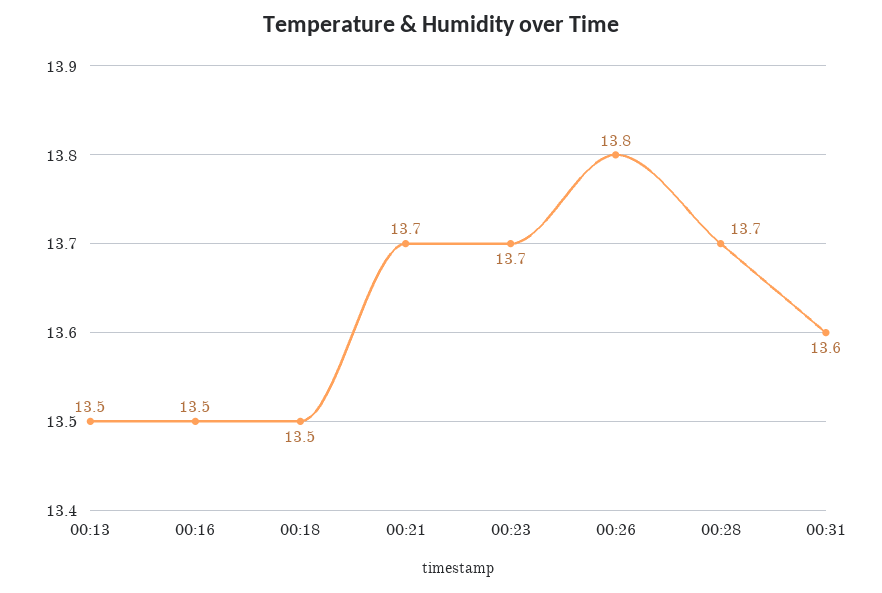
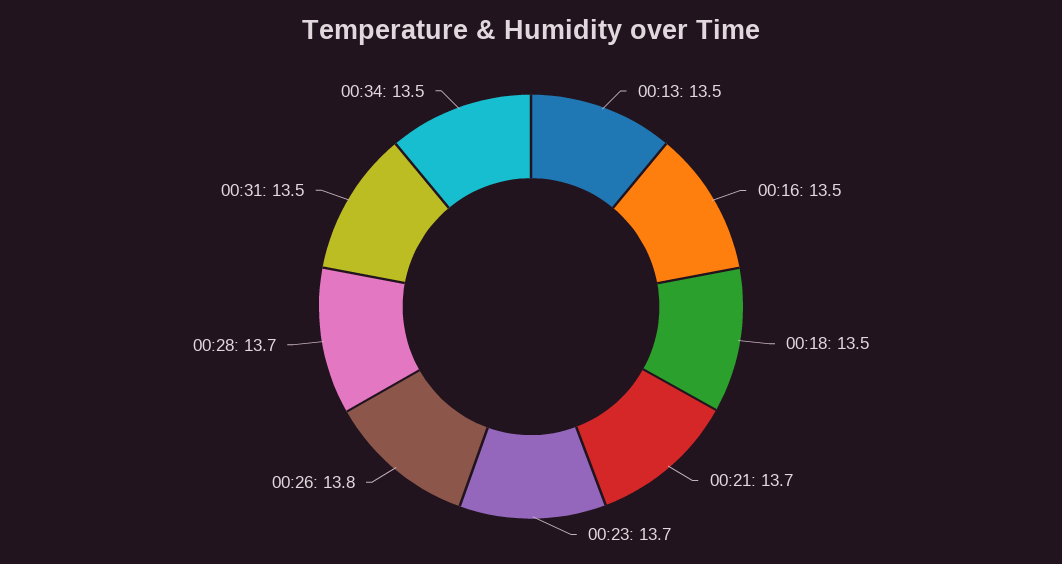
00:31: 13.6 -> 13.5
00:34: none -> 13.5

